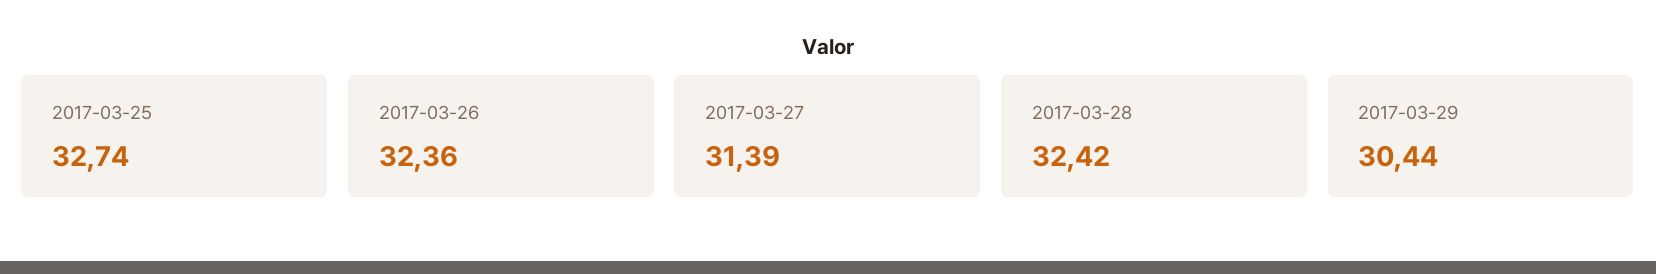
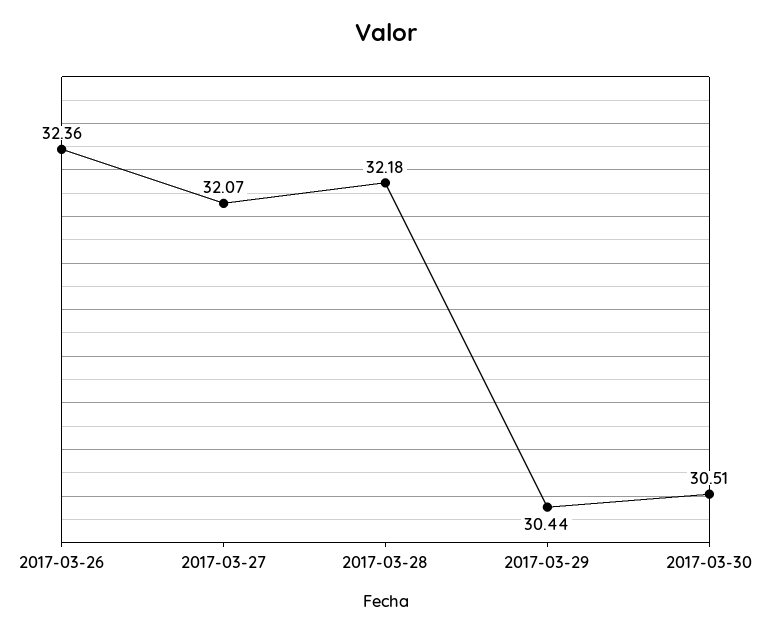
2017-03-25: 32.74 -> none
2017-03-27: 31.39 -> 32.07
2017-03-28: 32.42 -> 32.18
2017-03-30: none -> 30.51

